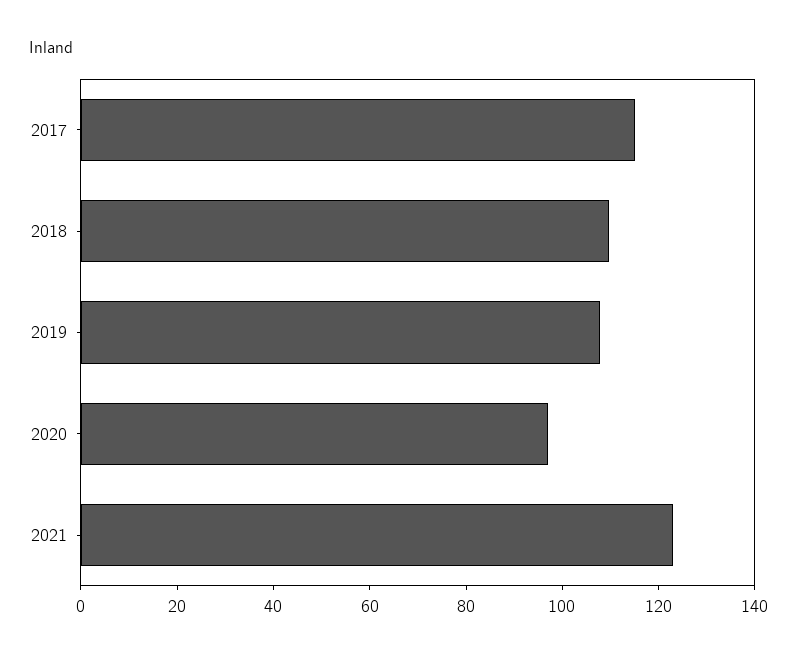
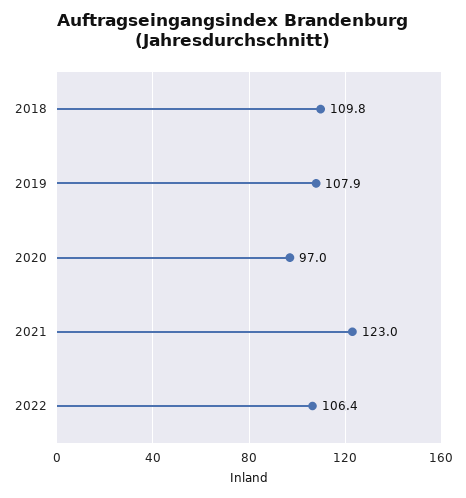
2017: 115 -> none
2022: none -> 106.4

